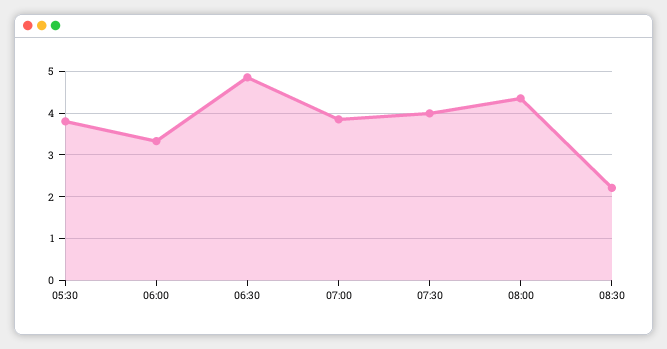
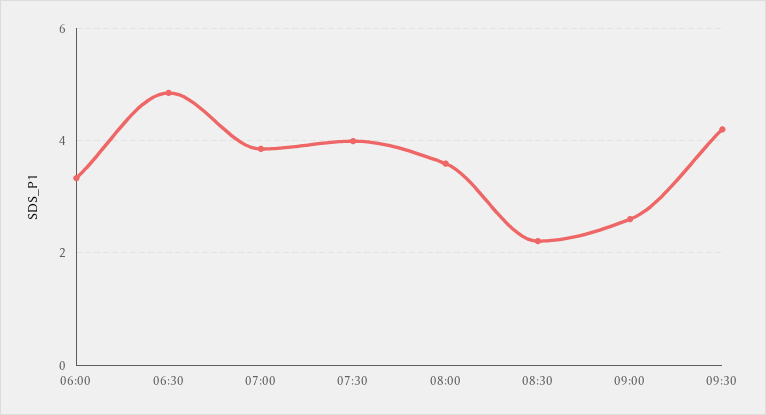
05:30: 3.8 -> none
08:00: 4.4 -> 3.6
09:00: none -> 2.6
09:30: none -> 4.2

